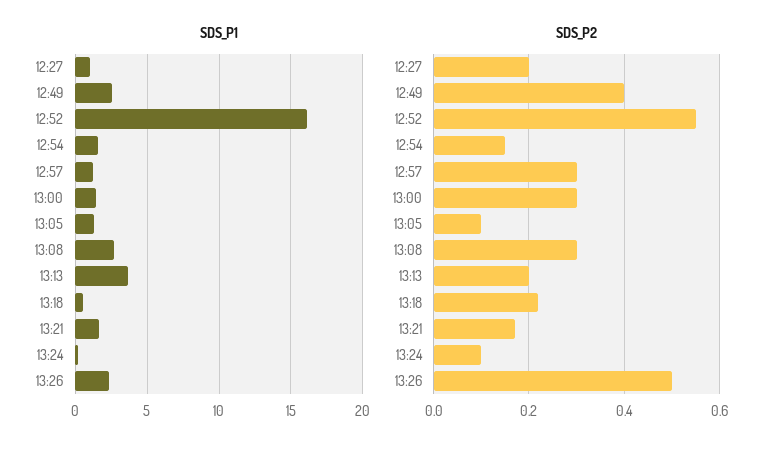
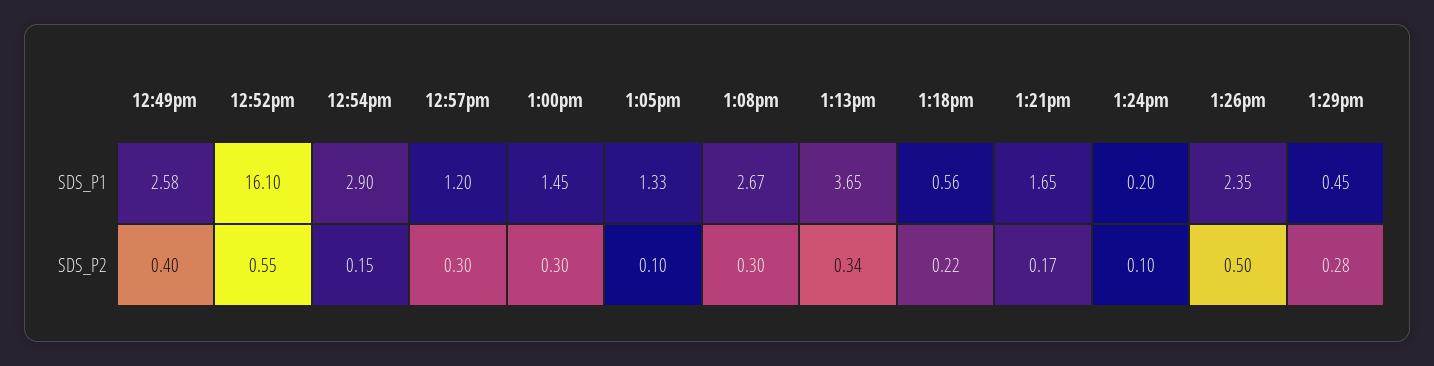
SDS_P1, 12:27: 1 -> none
SDS_P1, 12:54: 1.5 -> 2.9
SDS_P2, 12:27: 0.2 -> none
SDS_P2, 13:13: 0.2 -> 0.34
SDS_P1, 1:29pm: none -> 0.45
SDS_P2, 1:29pm: none -> 0.28

